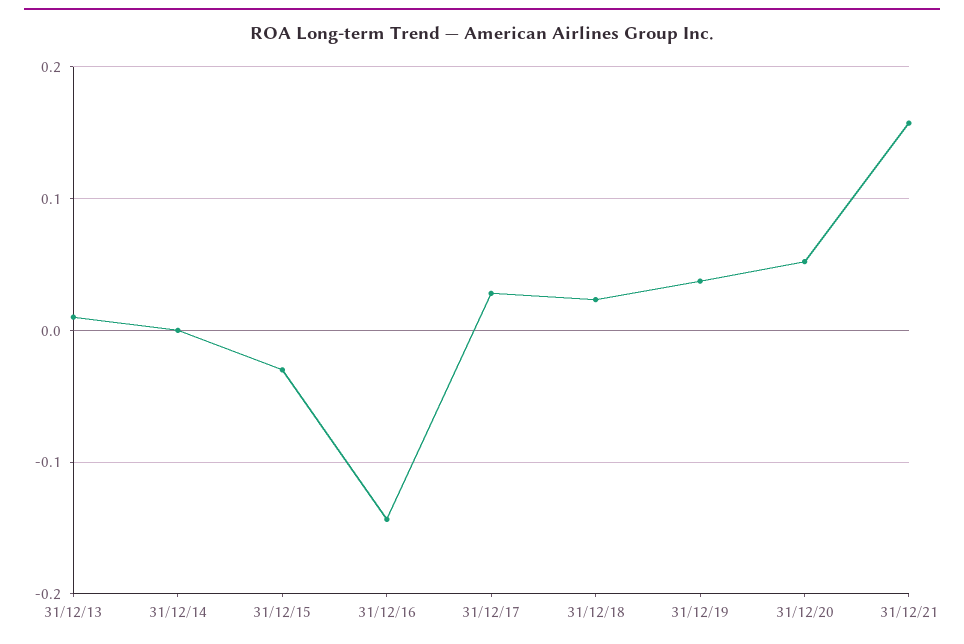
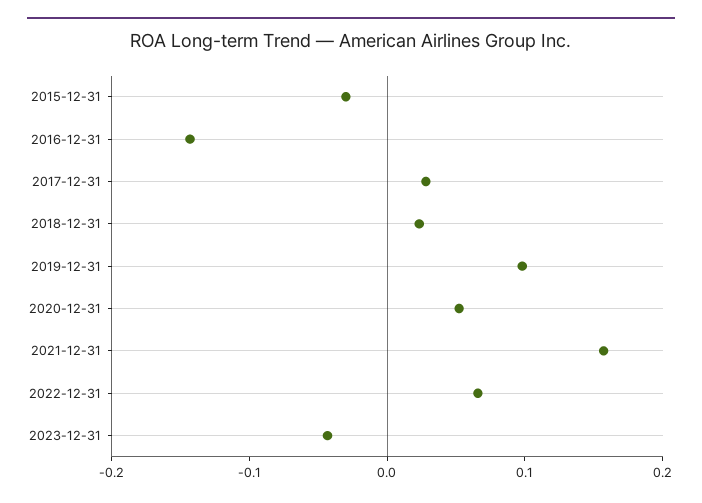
31/12/13: 0.01 -> none
31/12/14: 0 -> none
31/12/19: 0.04 -> 0.1
2022-12-31: none -> 0.06
2023-12-31: none -> -0.04

